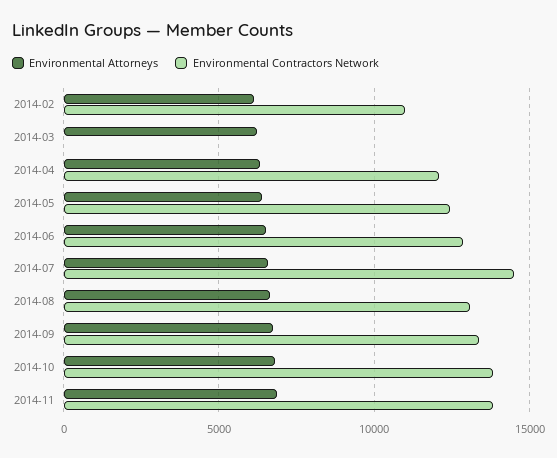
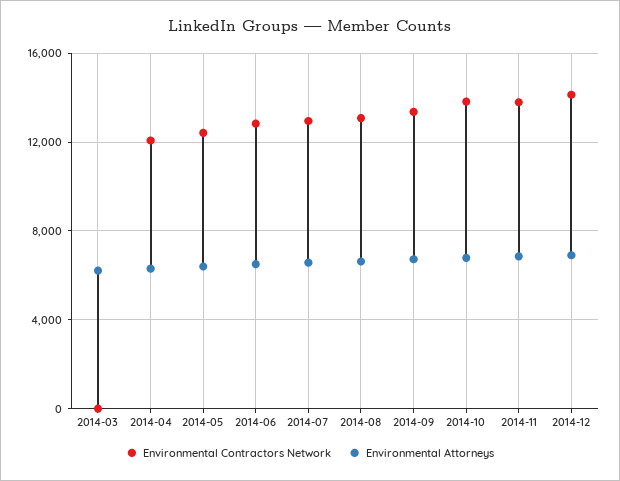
Environmental Attorneys, 2014-02: 6000 -> none
Environmental Contractors Network, 2014-02: 11000 -> none
Environmental Contractors Network, 2014-07: 14500 -> 13000
Environmental Contractors Network, 2014-12: none -> 14000
Environmental Attorneys, 2014-12: none -> 7000

